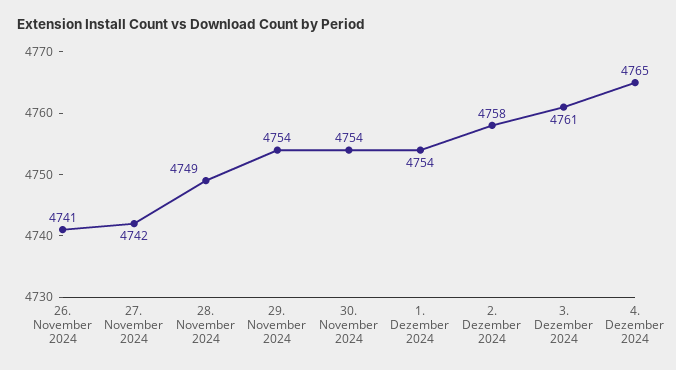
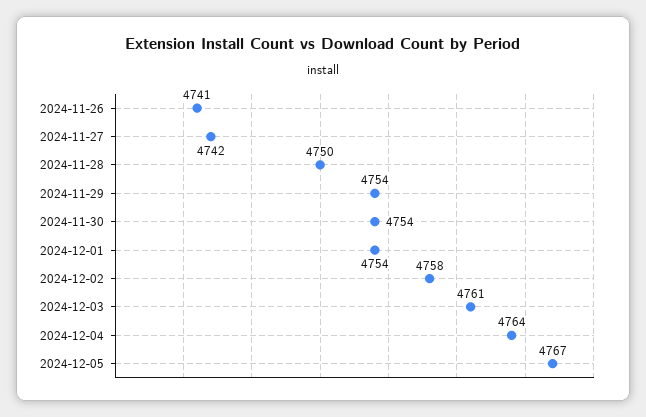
28. November 2024: 4749 -> 4750
4. Dezember 2024: 4765 -> 4764
2024-12-05: none -> 4767

